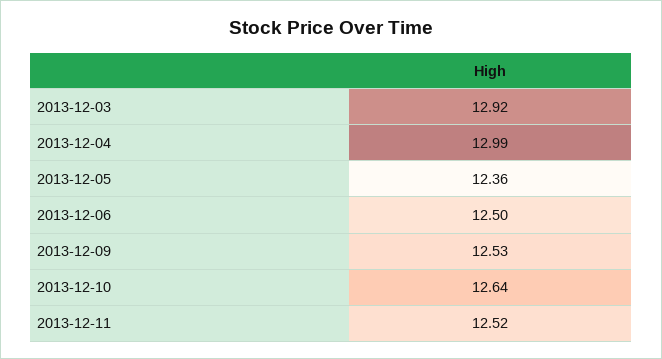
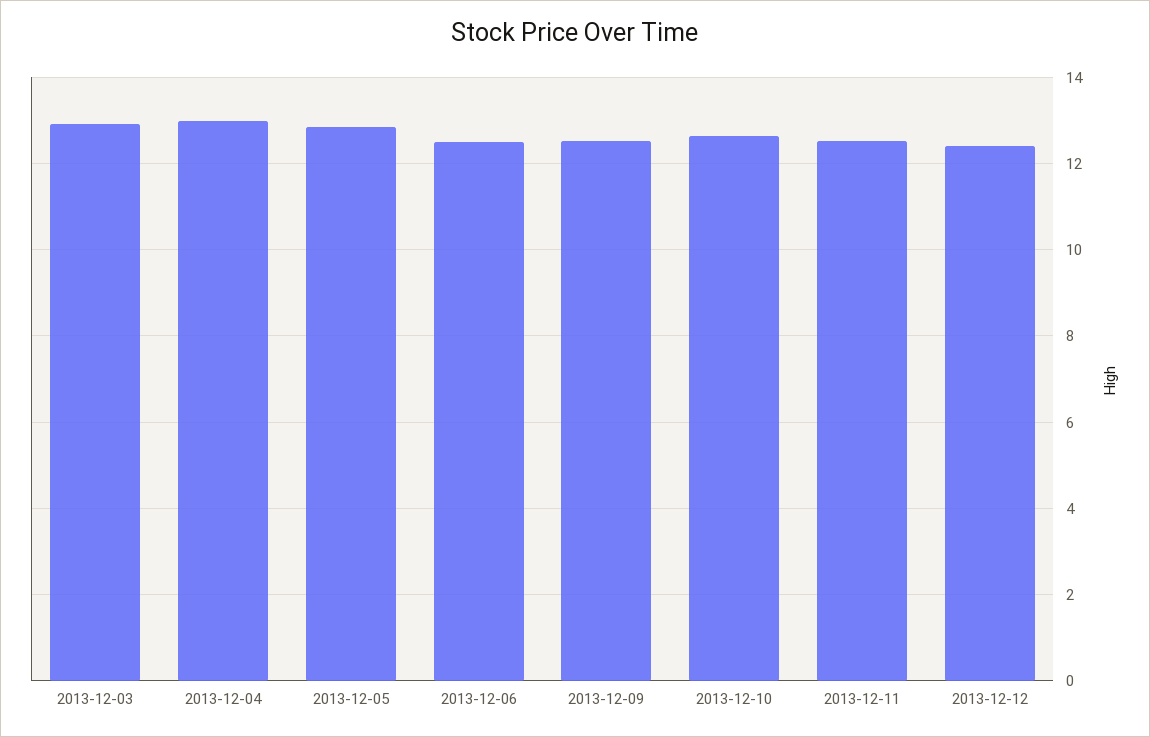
2013-12-05: 12.36 -> 12.8
2013-12-12: none -> 12.4

